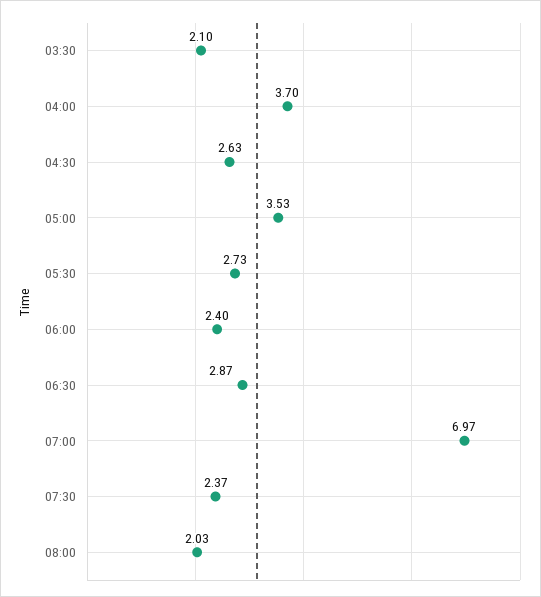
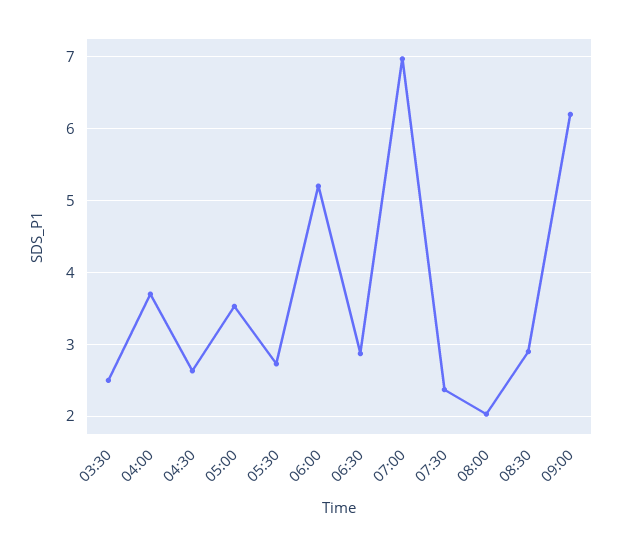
03:30: 2.1 -> 2.5
06:00: 2.4 -> 5.2
08:30: none -> 2.9
09:00: none -> 6.2

